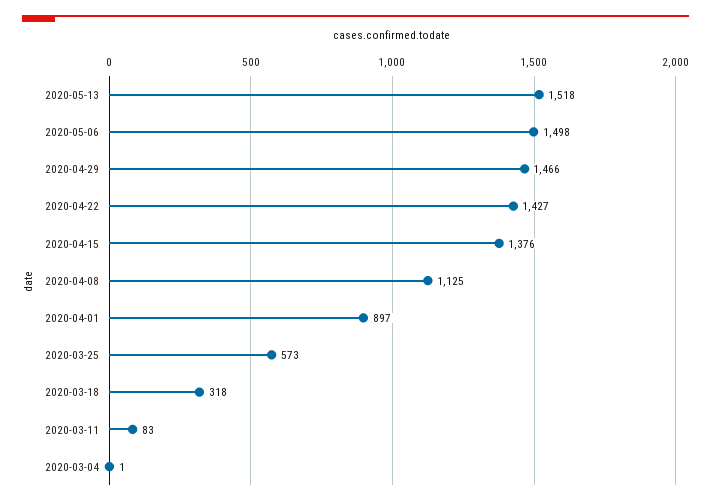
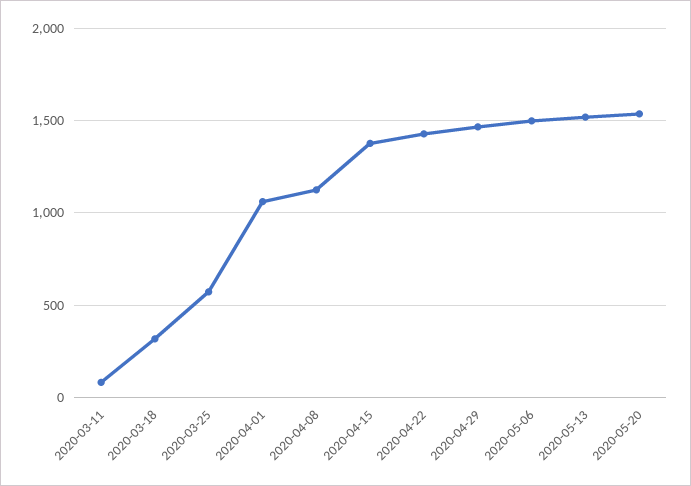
2020-04-01: 897 -> 1050
2020-03-04: 1 -> none
2020-05-20: none -> 1550

